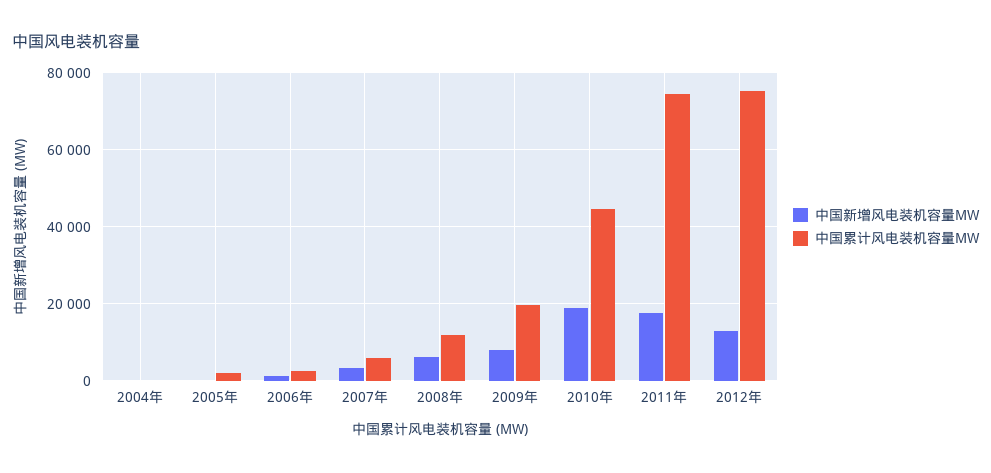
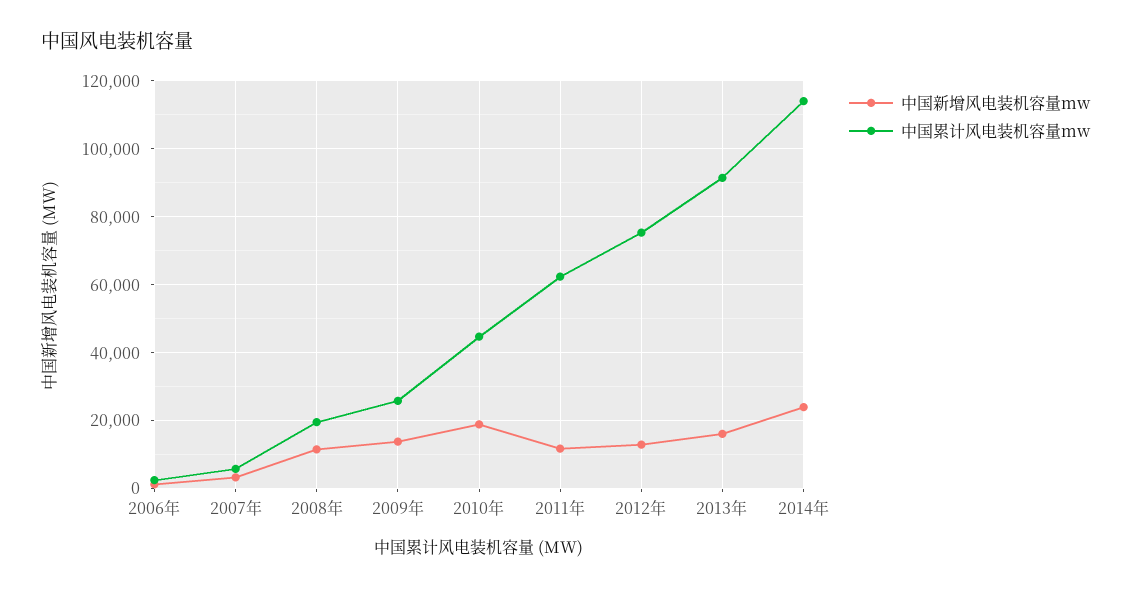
中国新增风电装机容量MW, 2004年: 0 -> none
中国累计风电装机容量MW, 2004年: 0 -> none
中国新增风电装机容量MW, 2005年: 0 -> none
中国累计风电装机容量MW, 2005年: 2000 -> none
中国新增风电装机容量MW, 2008年: 6000 -> 12000
中国累计风电装机容量MW, 2008年: 12000 -> 20000
中国新增风电装机容量MW, 2009年: 8000 -> 14000
中国累计风电装机容量MW, 2009年: 20000 -> 26000
中国新增风电装机容量MW, 2011年: 18000 -> 12000
中国累计风电装机容量MW, 2011年: 74000 -> 62000
中国新增风电装机容量MW, 2013年: none -> 16000
中国累计风电装机容量MW, 2013年: none -> 92000
中国新增风电装机容量MW, 2014年: none -> 24000
中国累计风电装机容量MW, 2014年: none -> 114000

